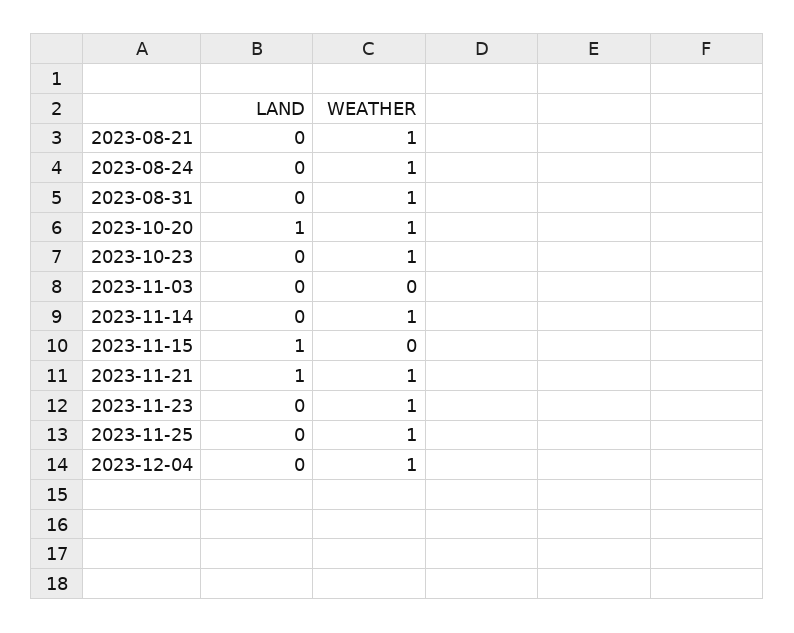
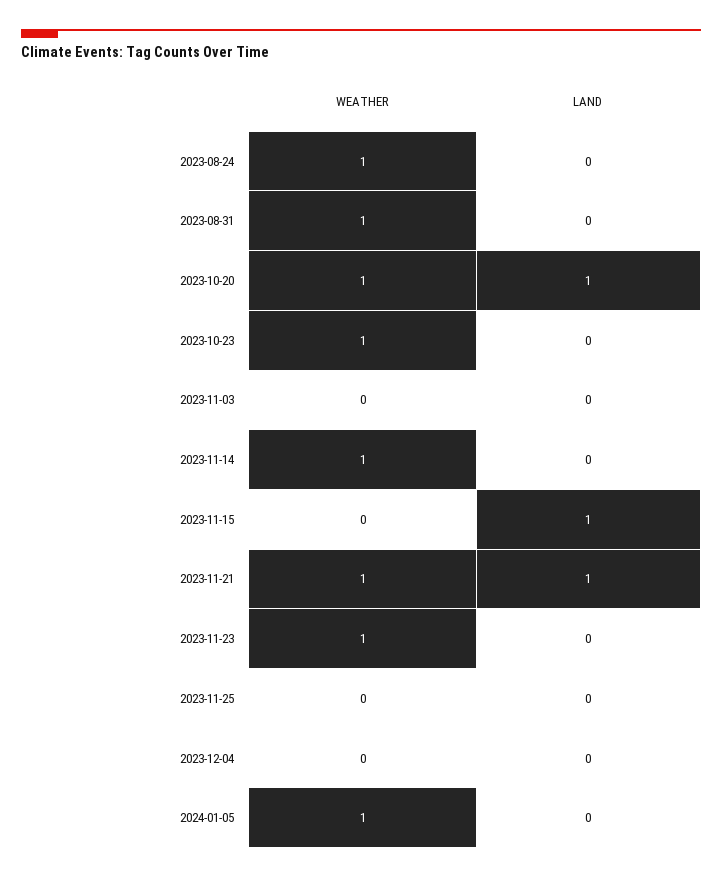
LAND, 2023-08-21: 0 -> none
WEATHER, 2023-08-21: 1 -> none
WEATHER, 2023-11-25: 1 -> 0
WEATHER, 2023-12-04: 1 -> 0
WEATHER, 2024-01-05: none -> 1
LAND, 2024-01-05: none -> 0

